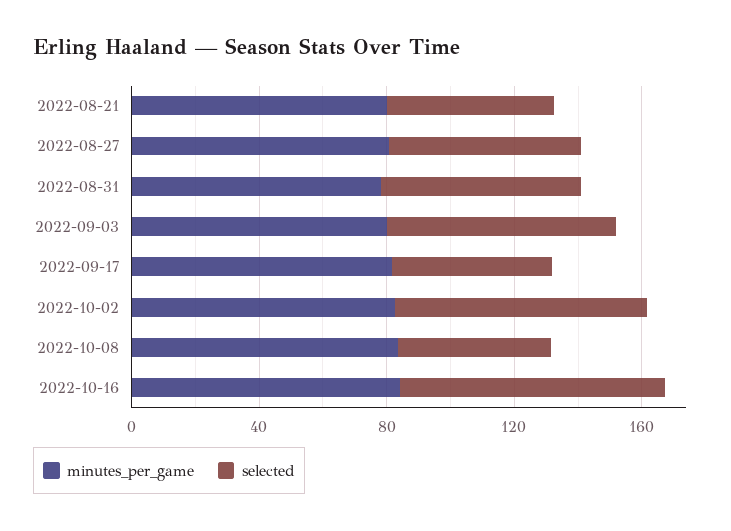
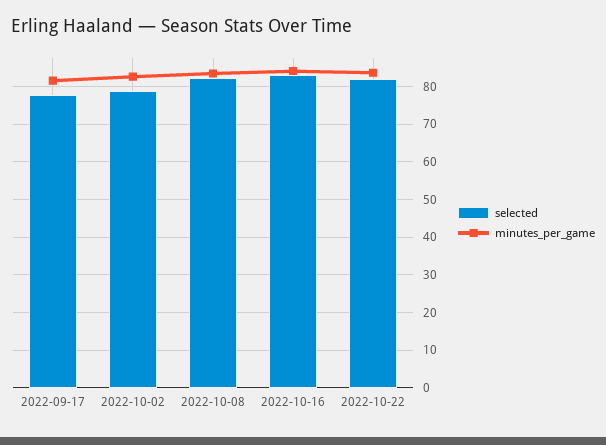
minutes_per_game, 2022-08-21: 80 -> none
selected, 2022-08-21: 50 -> none
minutes_per_game, 2022-08-27: 80 -> none
selected, 2022-08-27: 60 -> none
minutes_per_game, 2022-08-31: 80 -> none
selected, 2022-08-31: 60 -> none
minutes_per_game, 2022-09-03: 80 -> none
selected, 2022-09-03: 70 -> none
selected, 2022-09-17: 50 -> 78
selected, 2022-10-08: 50 -> 82
selected, 2022-10-22: none -> 82
minutes_per_game, 2022-10-22: none -> 84

